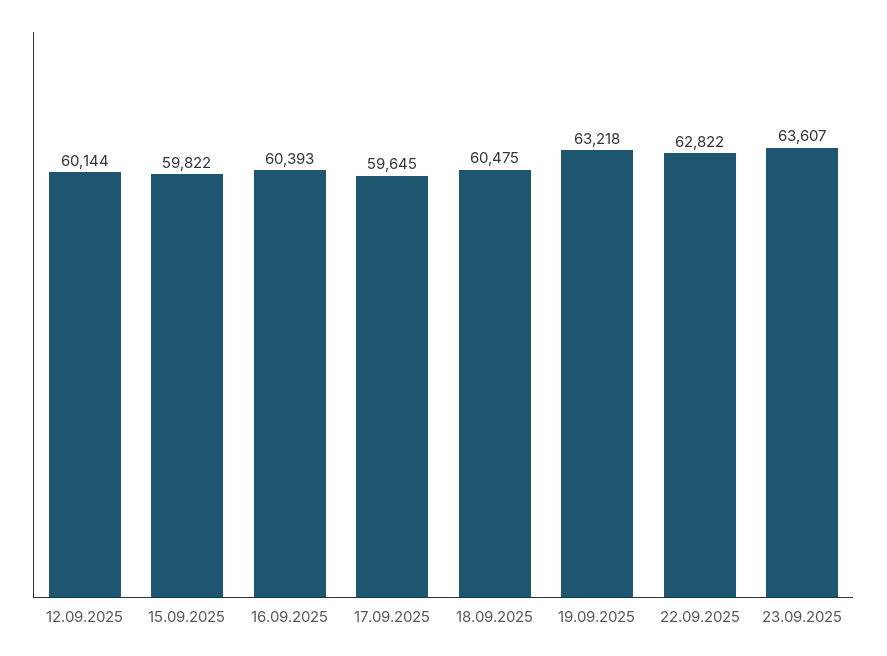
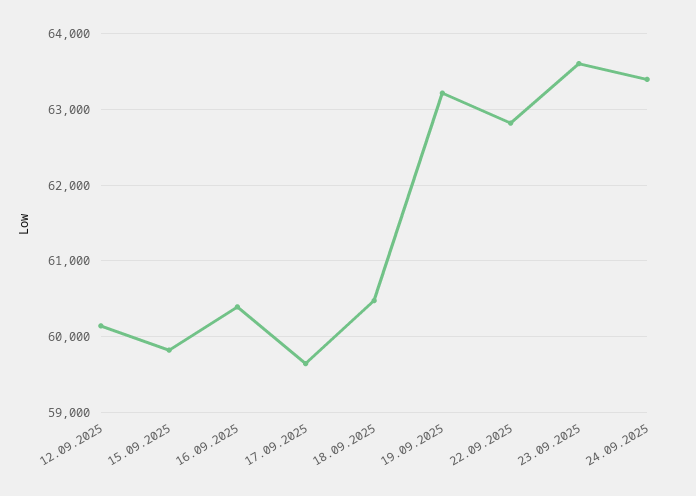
24.09.2025: none -> 63400

